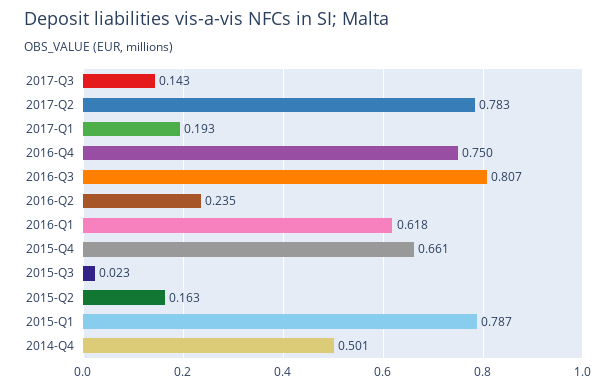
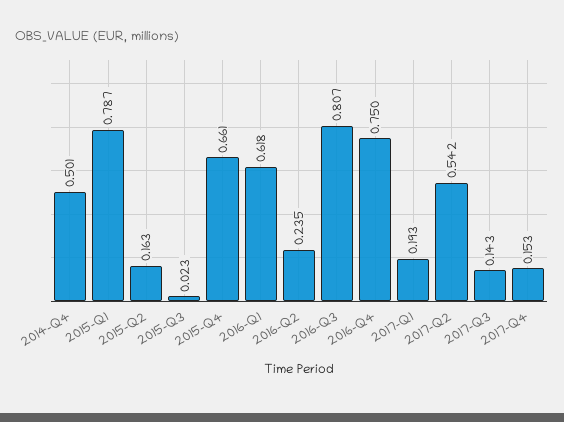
2017-Q2: 0.783 -> 0.542
2017-Q4: none -> 0.153

